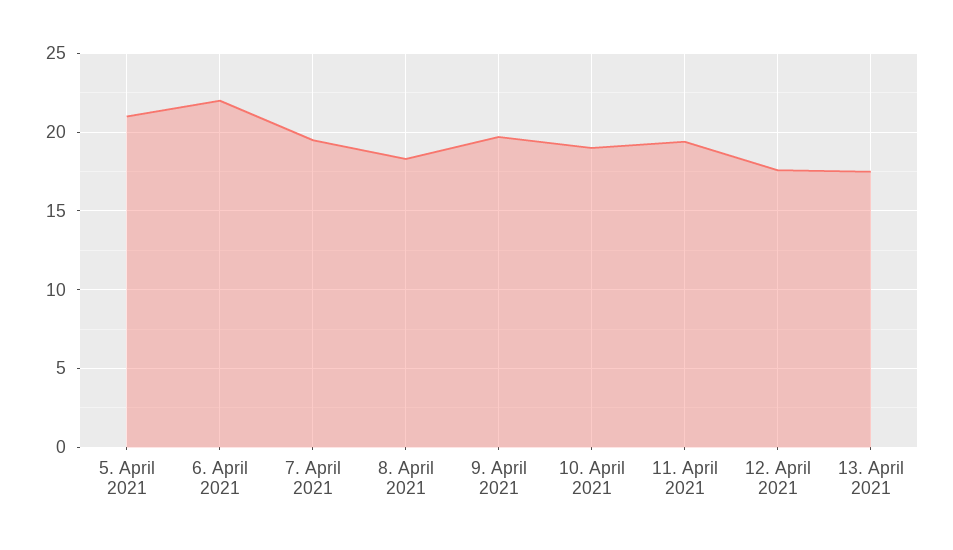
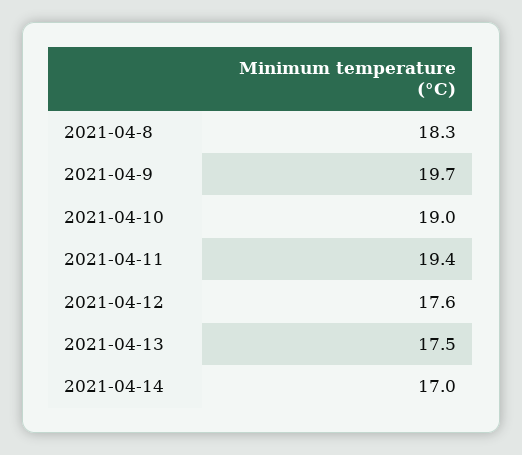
5. April 2021: 21 -> none
6. April 2021: 22 -> none
7. April 2021: 19.5 -> none
2021-04-14: none -> 17

